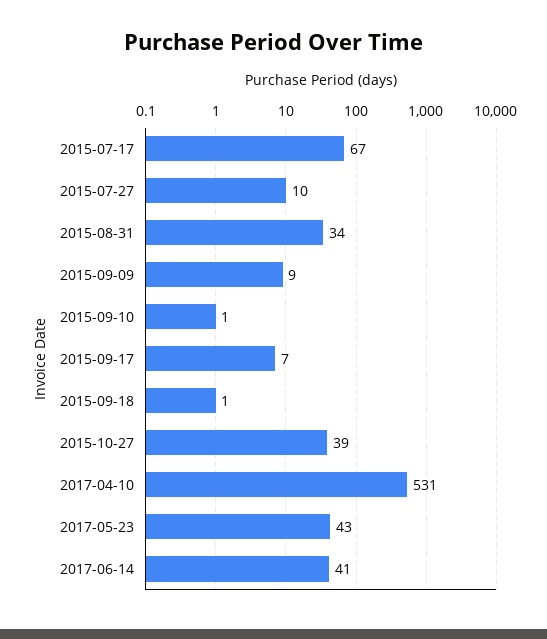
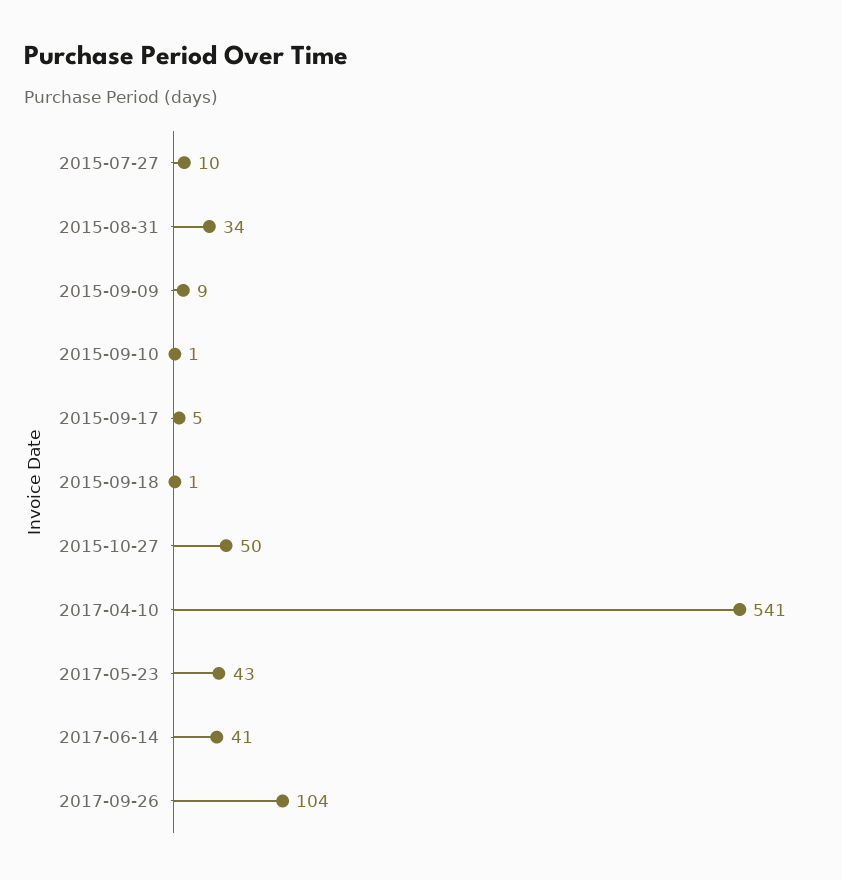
2015-07-17: 67 -> none
2015-09-17: 7 -> 5
2015-10-27: 39 -> 50
2017-04-10: 531 -> 541
2017-09-26: none -> 104

